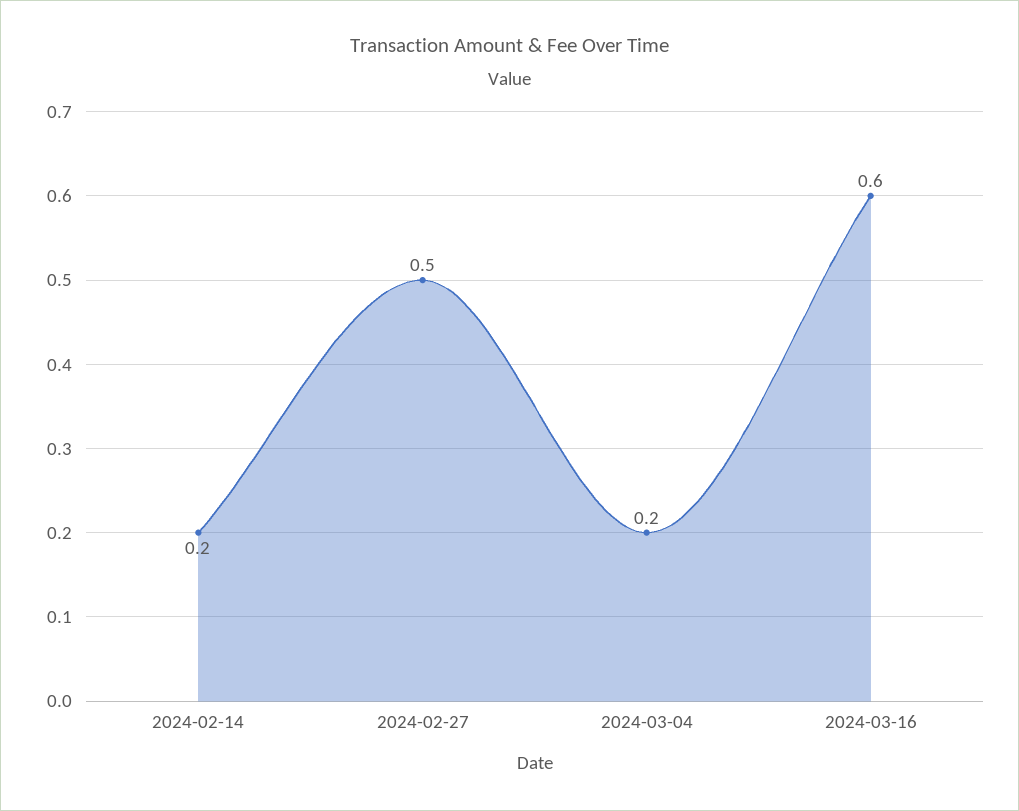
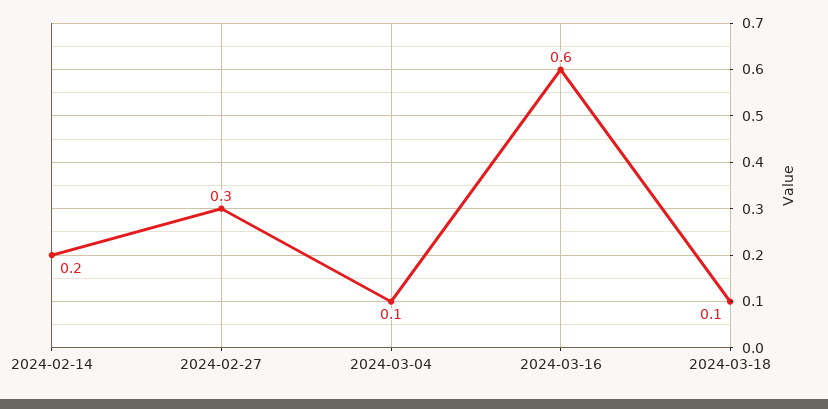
2024-02-27: 0.5 -> 0.3
2024-03-04: 0.2 -> 0.1
2024-03-18: none -> 0.1

